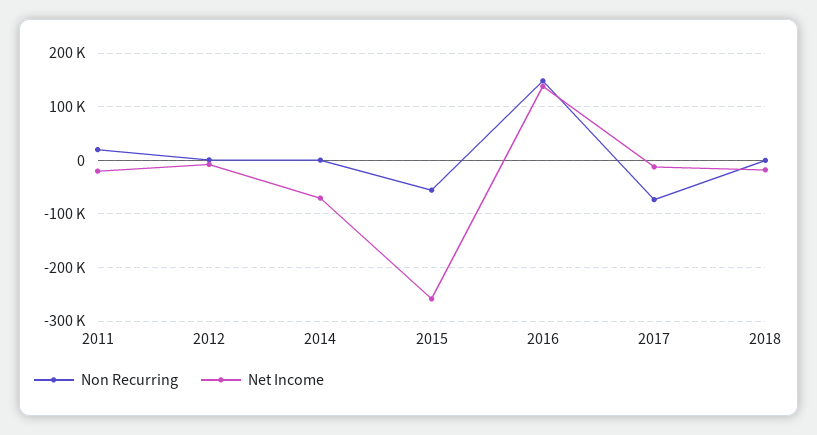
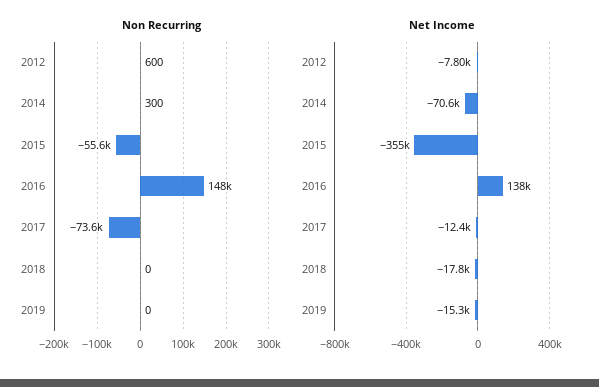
Non Recurring, 2011: 20000 -> none
Net Income, 2011: -20000 -> none
Net Income, 2015: -260000 -> -355000
Non Recurring, 2019: none -> 0
Net Income, 2019: none -> -15300

